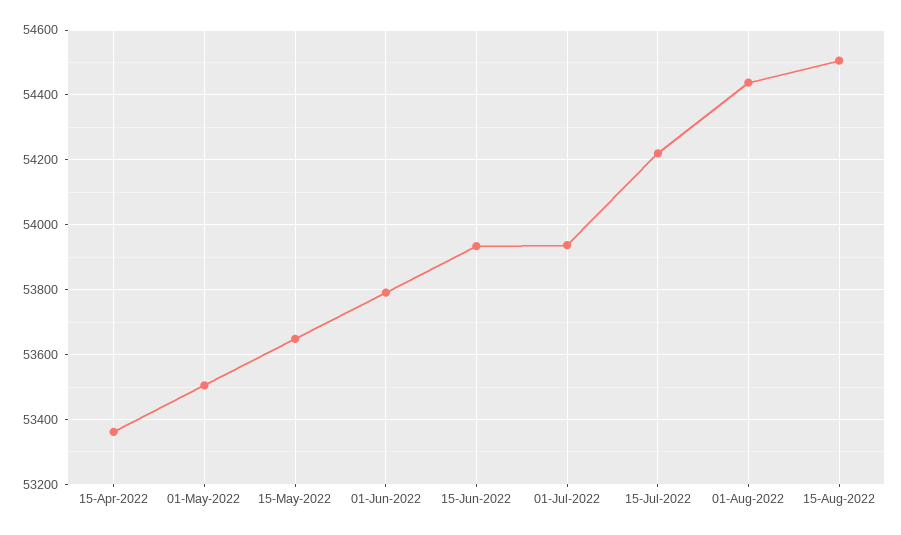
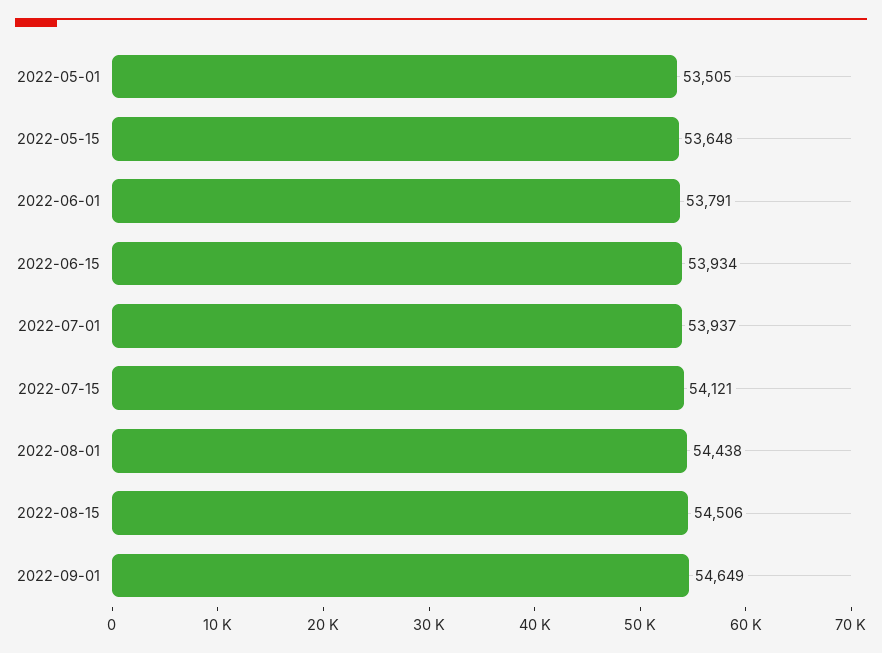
15-Apr-2022: 53360 -> none
15-Jul-2022: 54220 -> 54121
2022-09-01: none -> 54649

